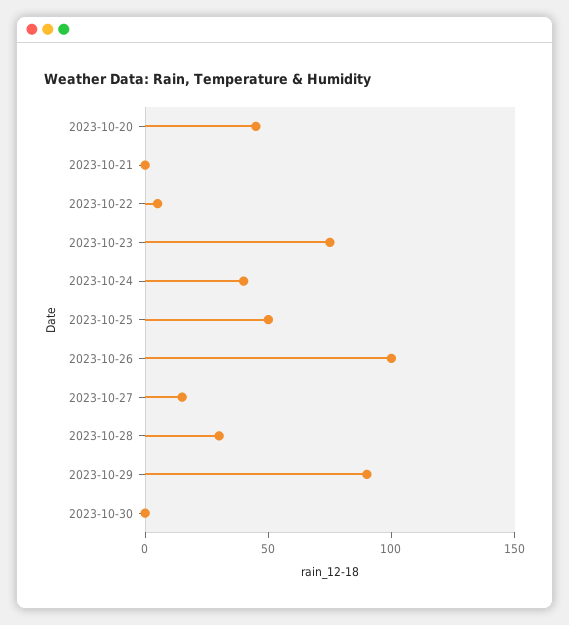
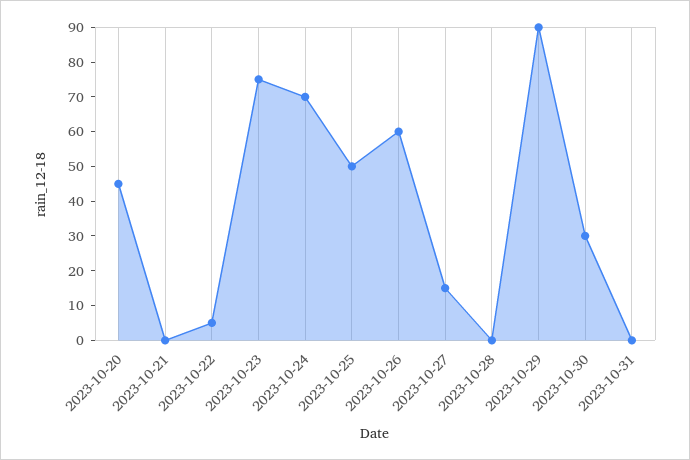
2023-10-24: 40 -> 70
2023-10-26: 100 -> 60
2023-10-28: 30 -> 0
2023-10-30: 0 -> 30
2023-10-31: none -> 0

